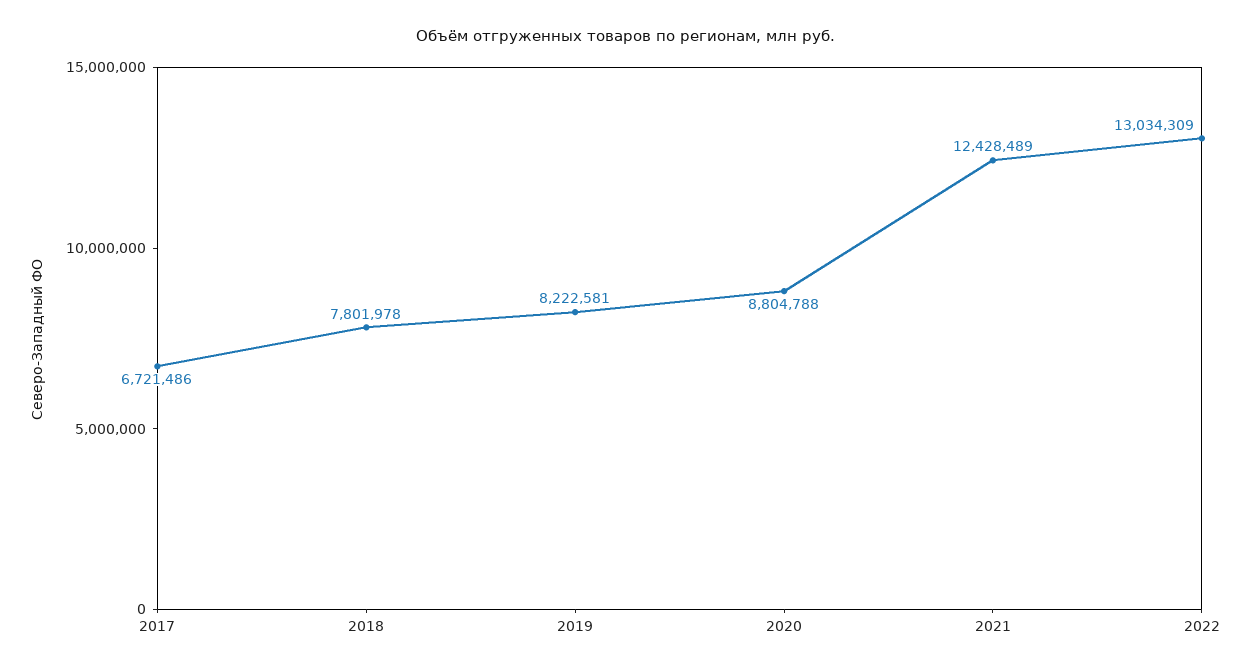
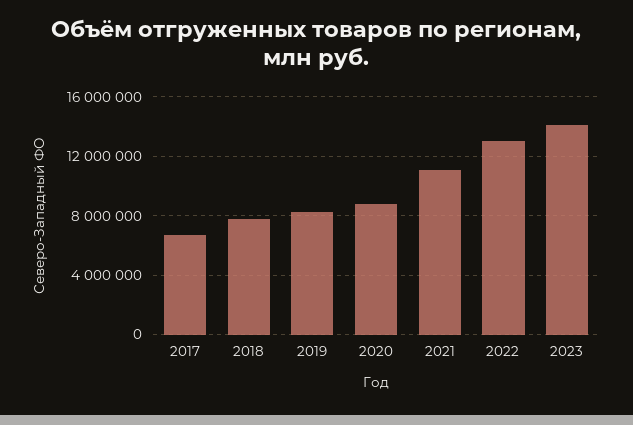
2021: 12428489 -> 11000000
2023: none -> 14000000

